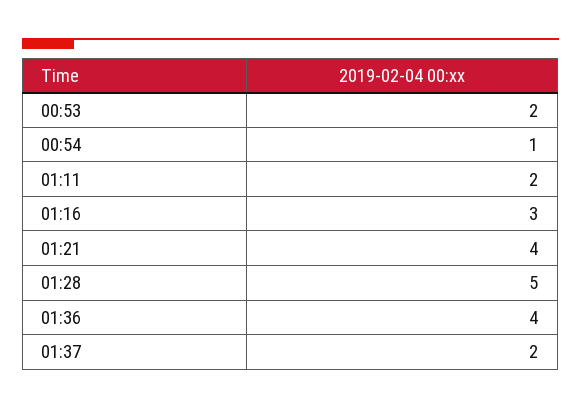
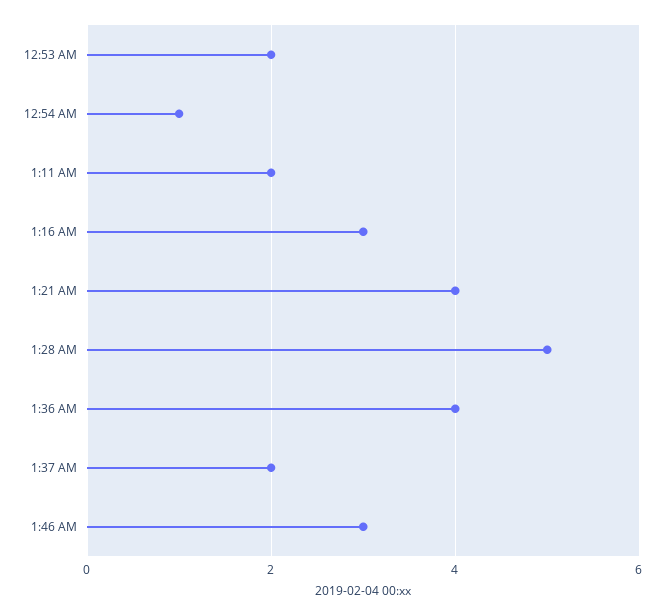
1:46 AM: none -> 3

